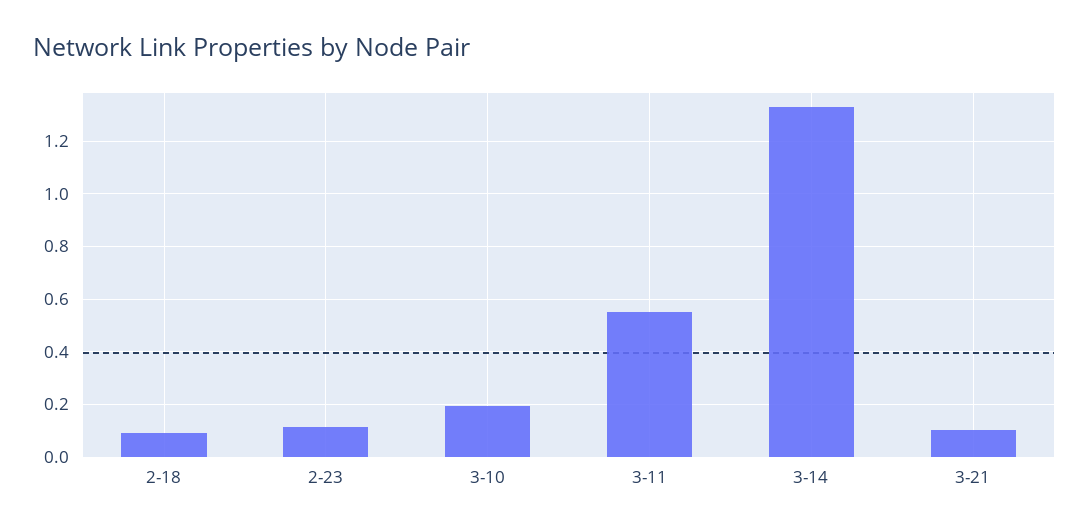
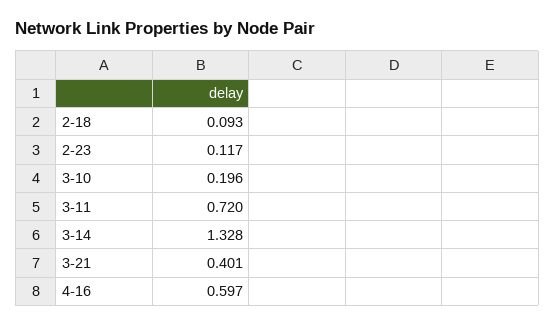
3-11: 0.55 -> 0.72
3-21: 0.1 -> 0.401
4-16: none -> 0.597

